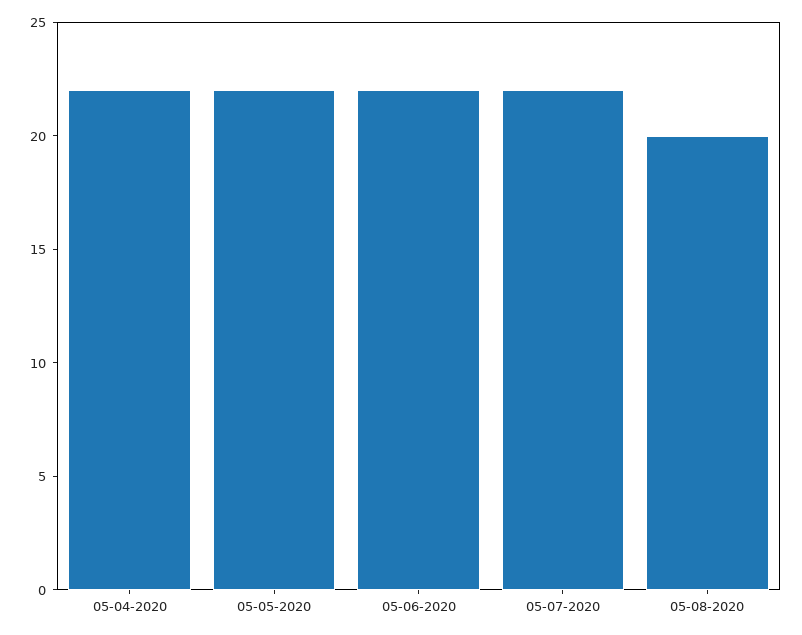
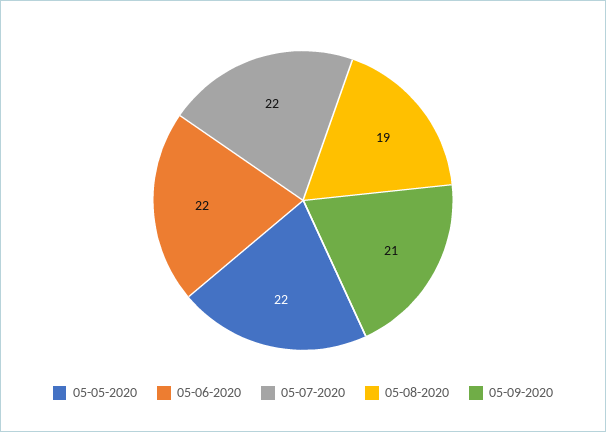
05-04-2020: 22 -> none
05-08-2020: 20 -> 19
05-09-2020: none -> 21

